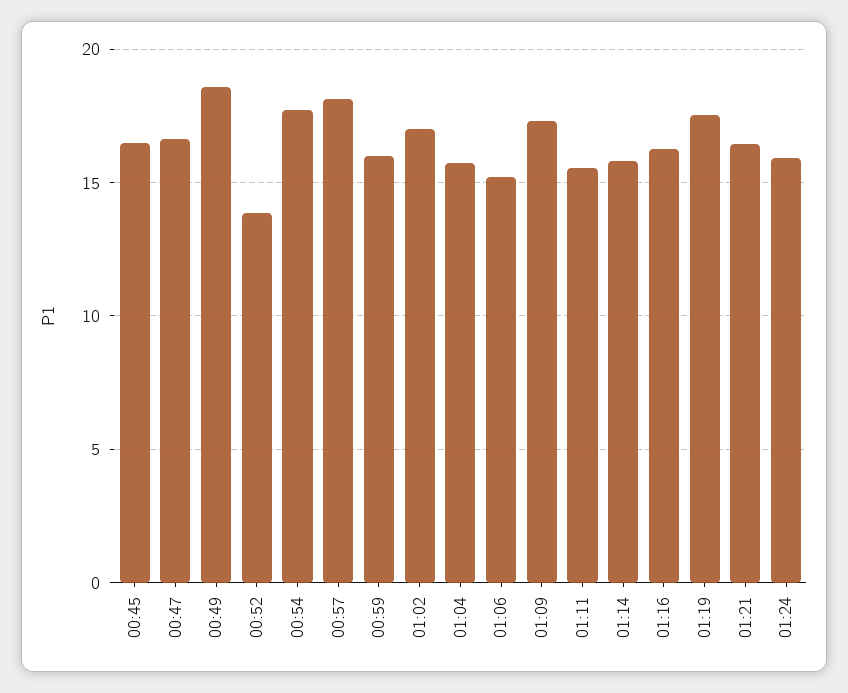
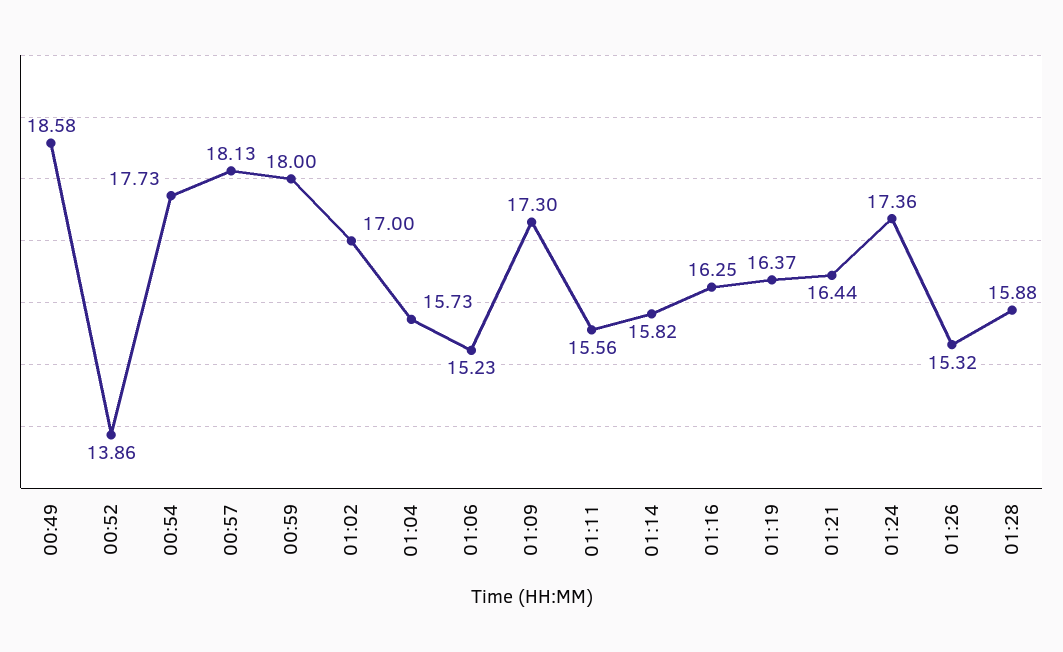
00:45: 16.5 -> none
00:47: 16.5 -> none
00:59: 16 -> 18
01:19: 17.5 -> 16.37
01:24: 16 -> 17.36
01:26: none -> 15.32
01:28: none -> 15.88

